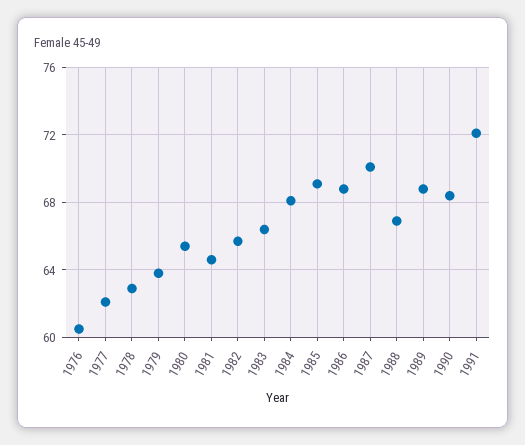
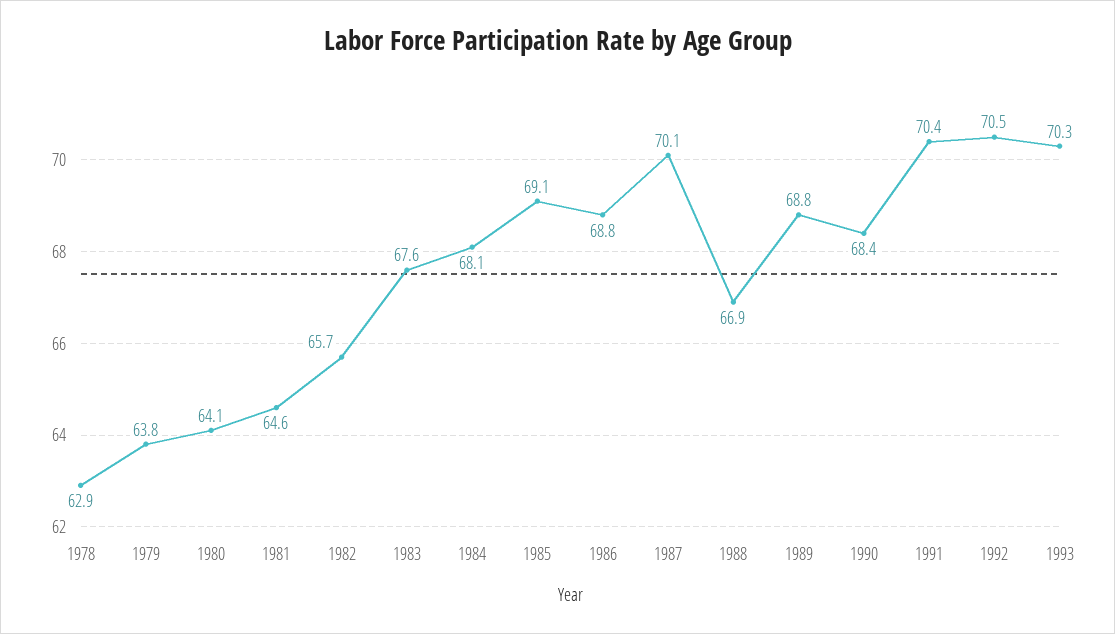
1976: 60.5 -> none
1977: 62 -> none
1980: 65.5 -> 64.1
1983: 66.5 -> 67.6
1991: 72 -> 70.4
1992: none -> 70.5
1993: none -> 70.3

